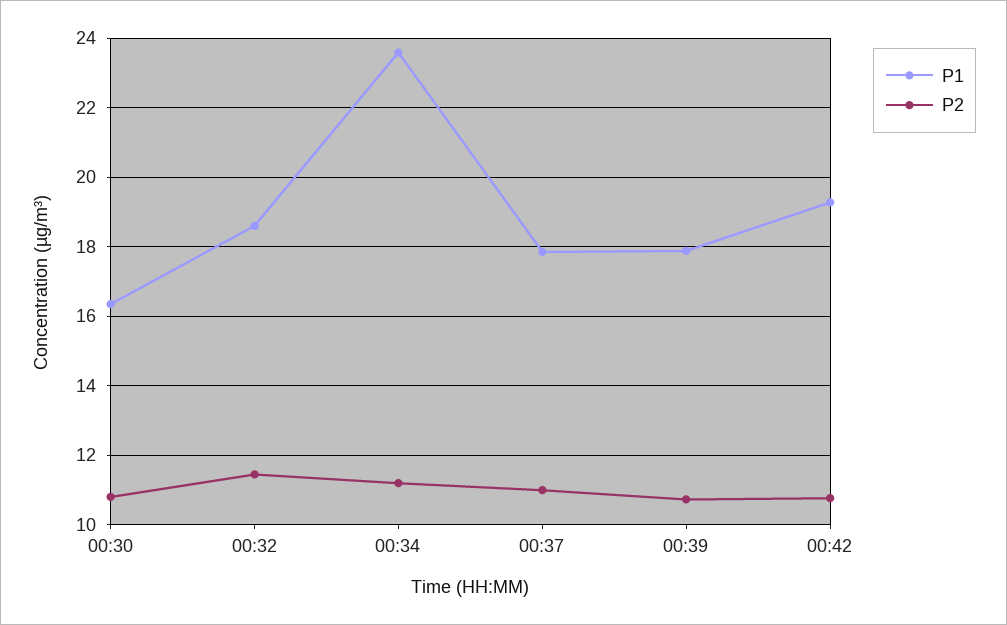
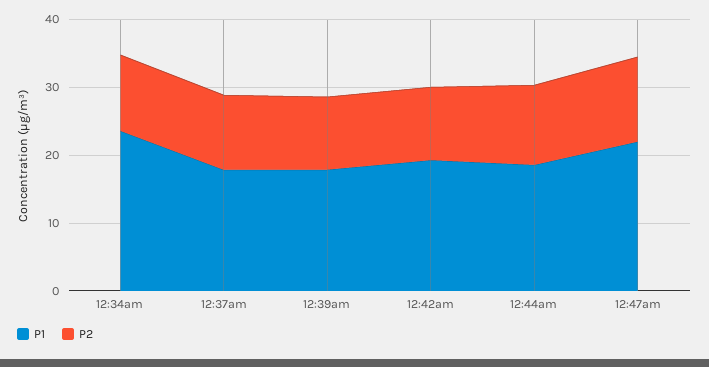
P1, 00:30: 16.4 -> none
P2, 00:30: 10.8 -> none
P1, 00:32: 18.6 -> none
P2, 00:32: 11.4 -> none
P1, 12:44am: none -> 18
P2, 12:44am: none -> 12
P1, 12:47am: none -> 22
P2, 12:47am: none -> 12

